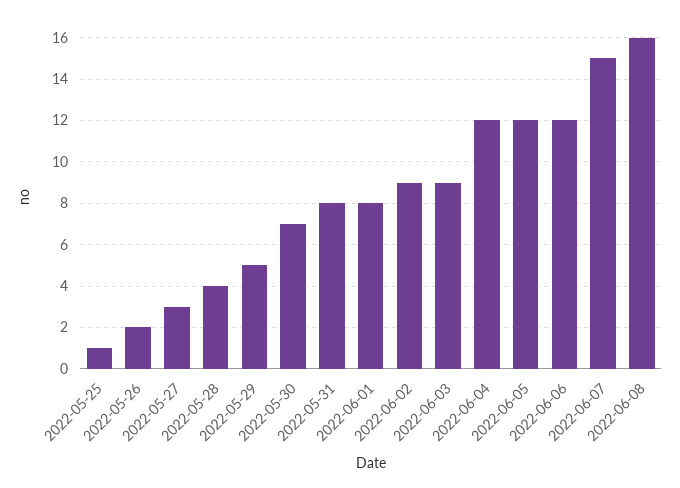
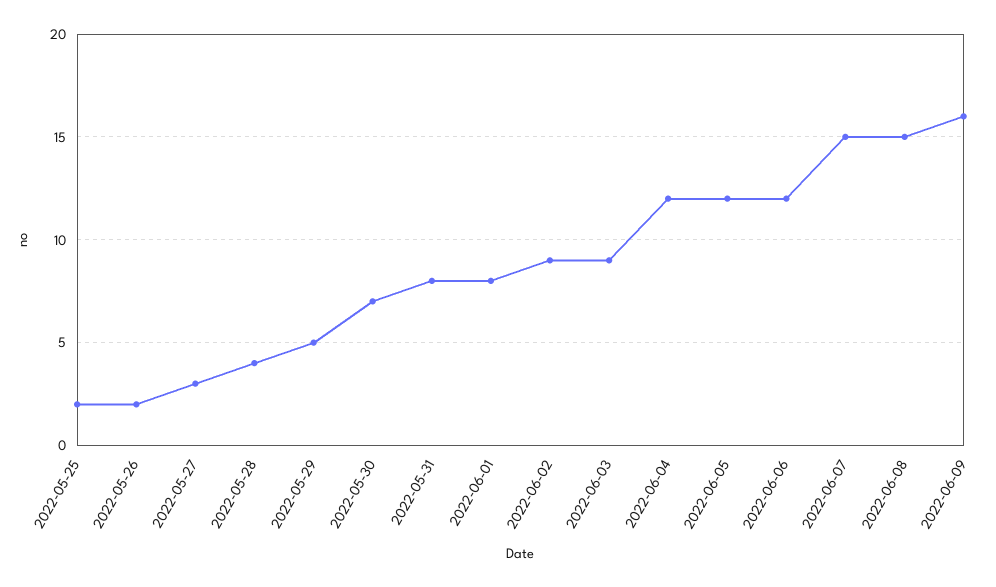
2022-05-25: 1 -> 2
2022-06-08: 16 -> 15
2022-06-09: none -> 16

